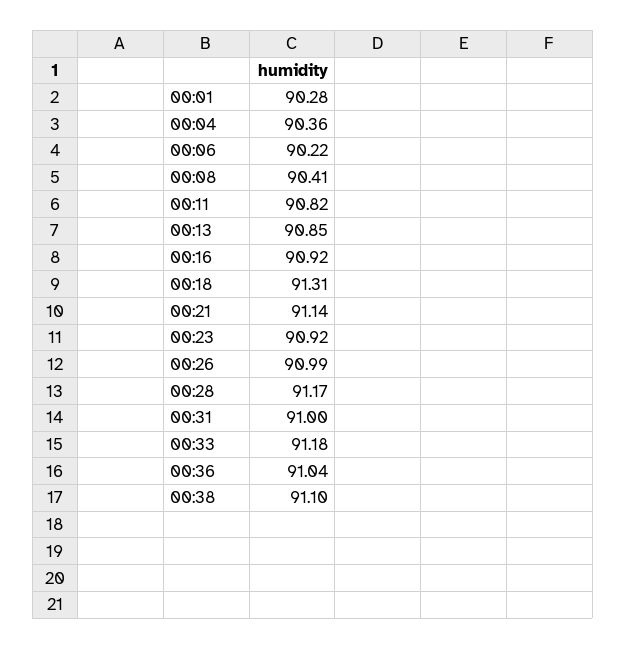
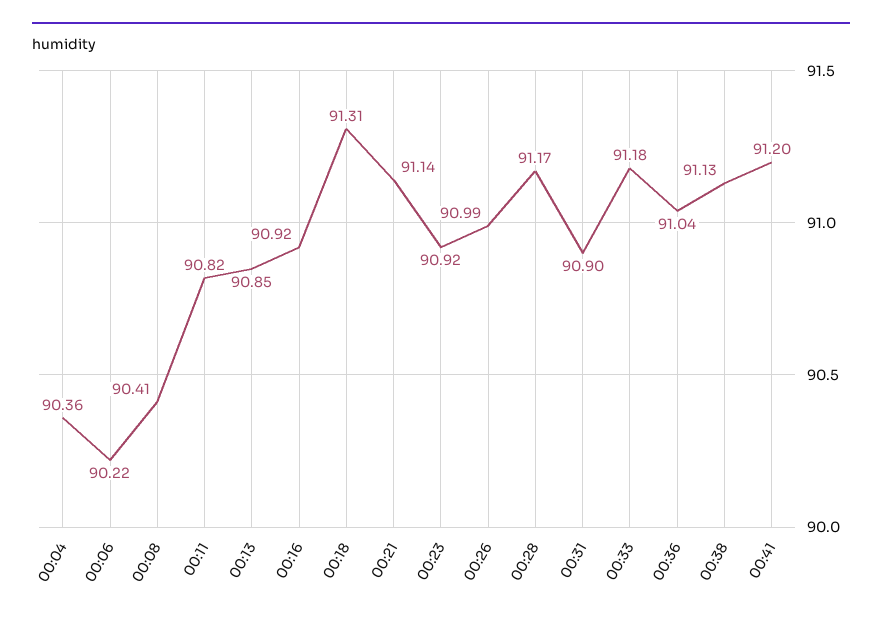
00:01: 90.28 -> none
00:31: 91 -> 90.9
00:38: 91.1 -> 91.13
00:41: none -> 91.2

